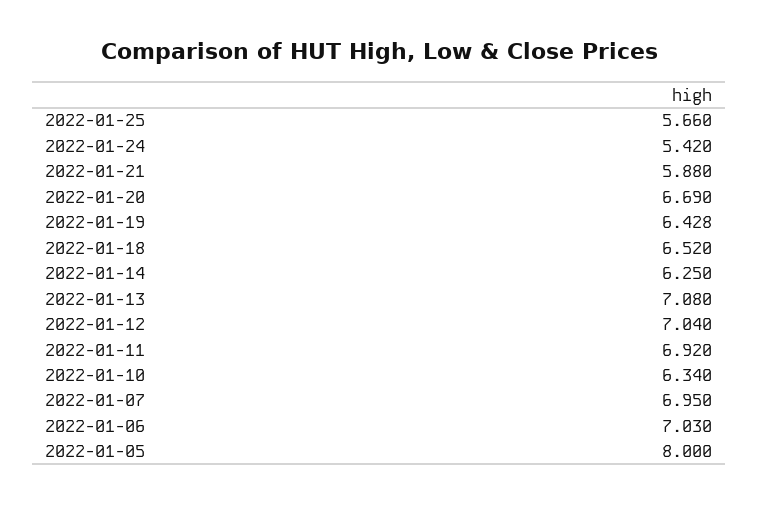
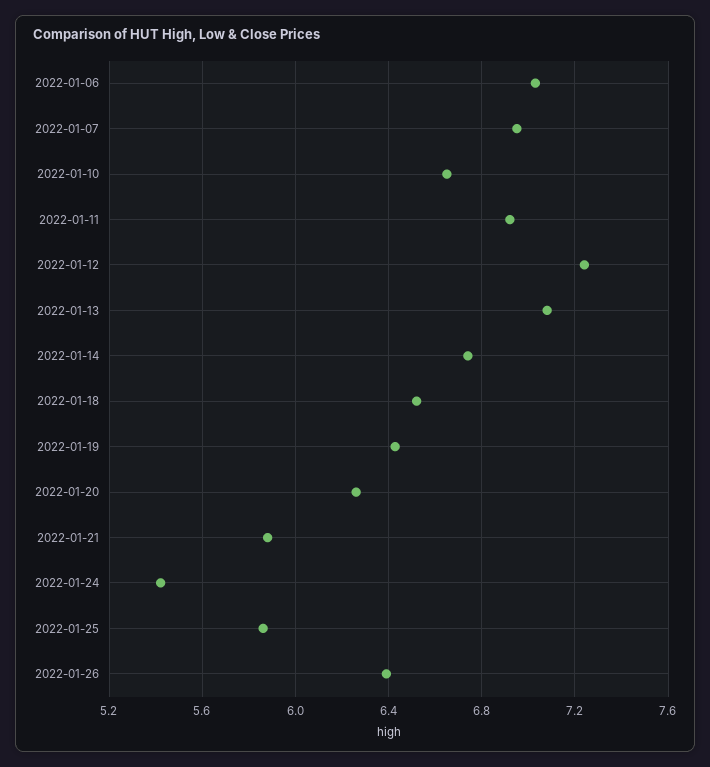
2022-01-25: 5.66 -> 5.85
2022-01-20: 6.69 -> 6.25
2022-01-14: 6.25 -> 6.75
2022-01-12: 7.04 -> 7.25
2022-01-10: 6.34 -> 6.65
2022-01-05: 8 -> none
2022-01-26: none -> 6.4

